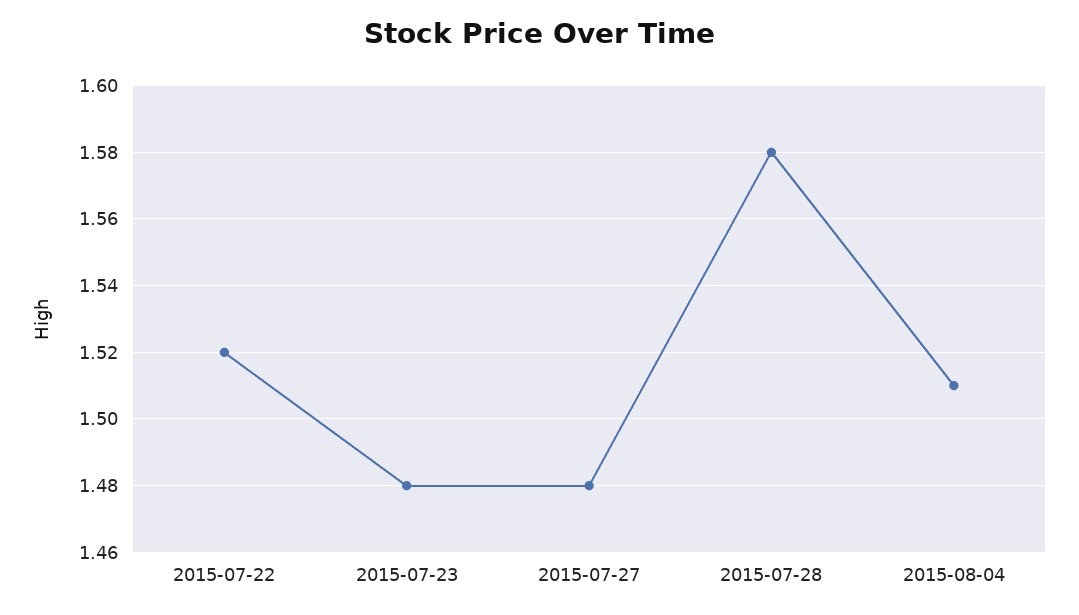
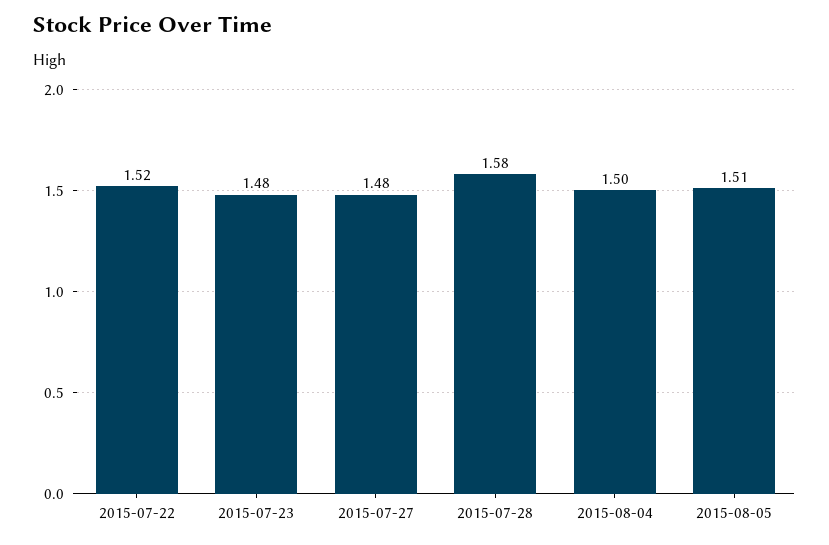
2015-08-04: 1.51 -> 1.5
2015-08-05: none -> 1.51

